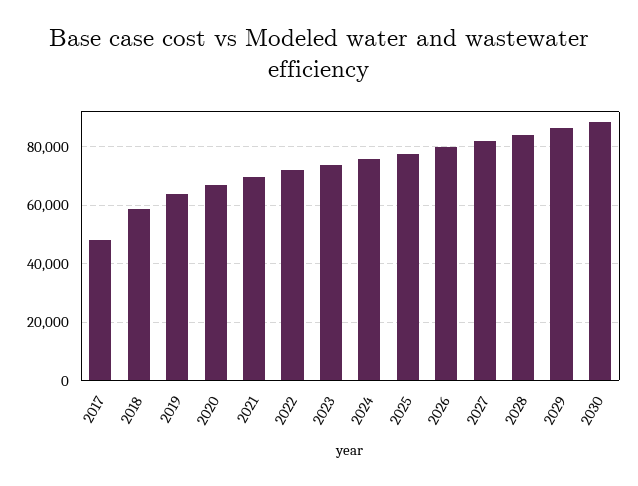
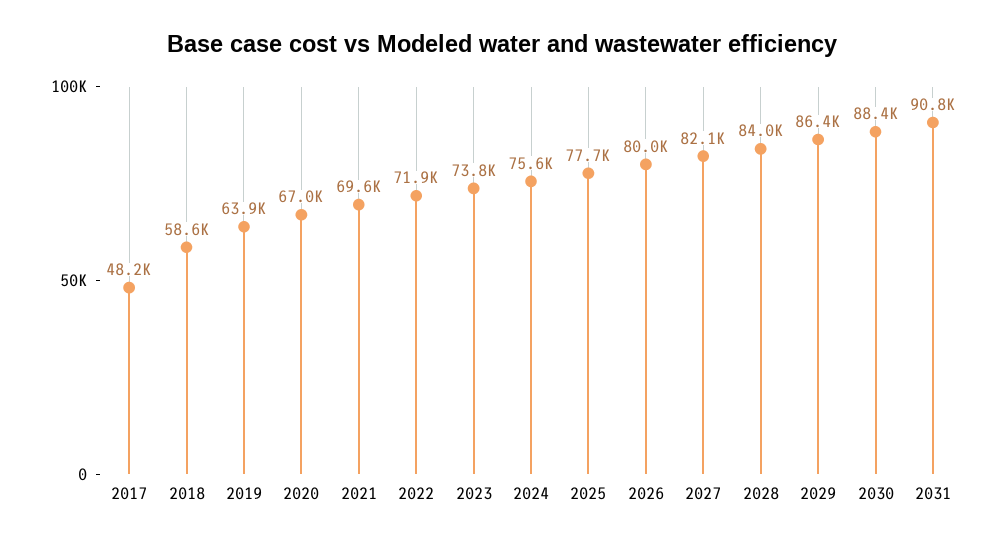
2031: none -> 90800

